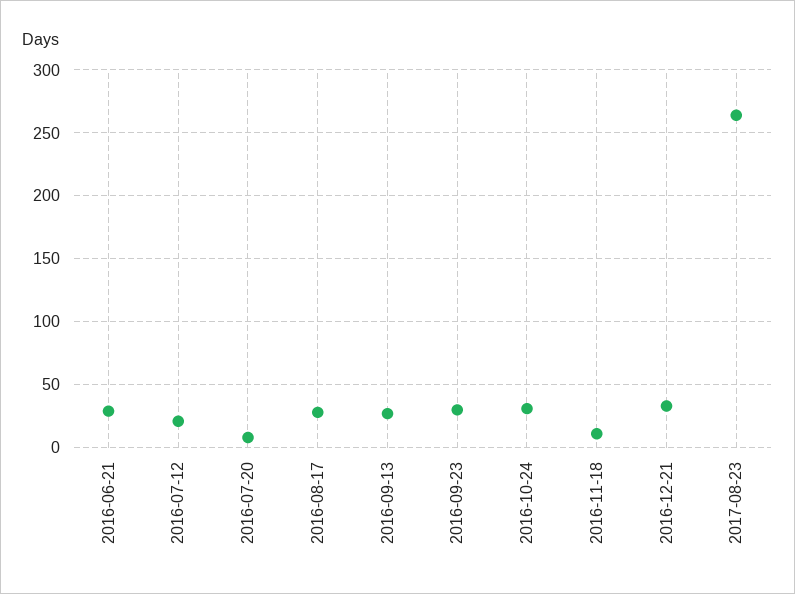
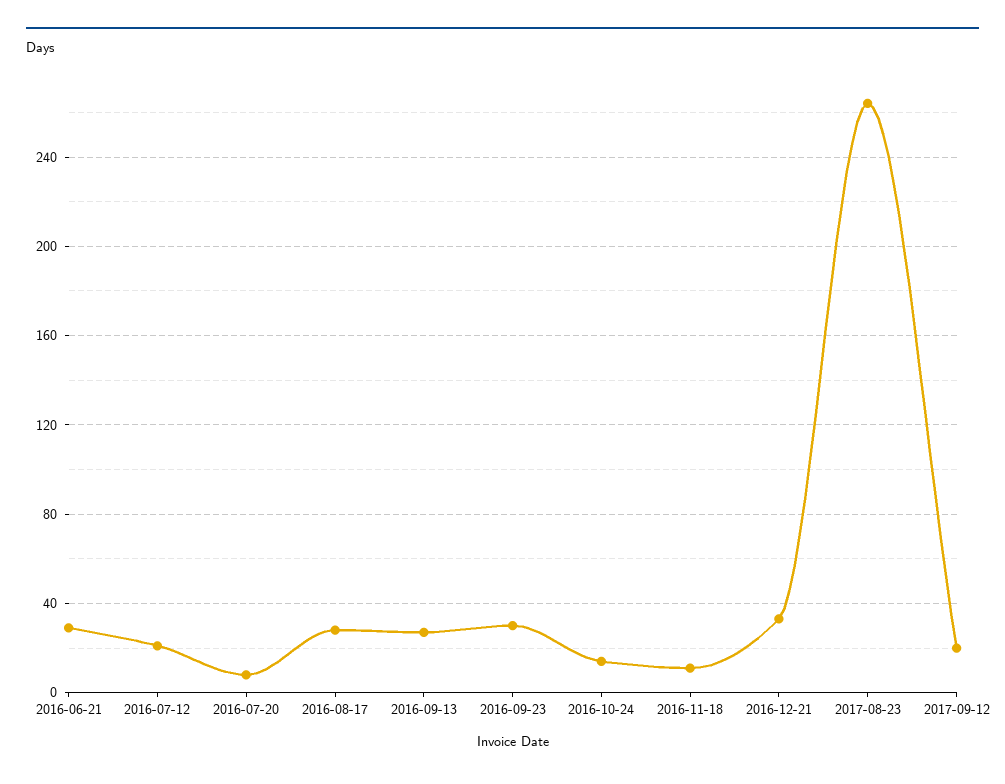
2016-10-24: 30 -> 15
2017-09-12: none -> 20

